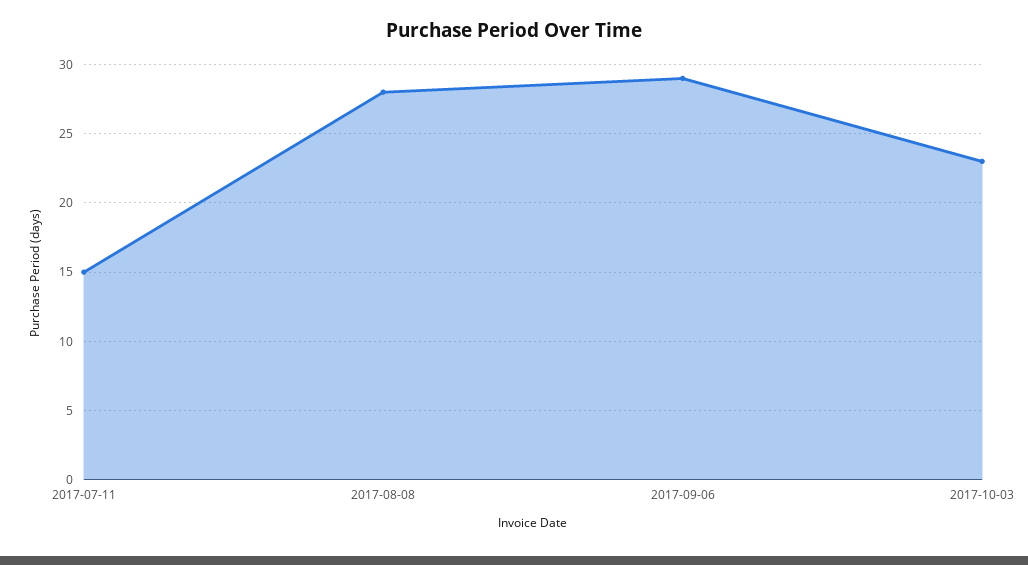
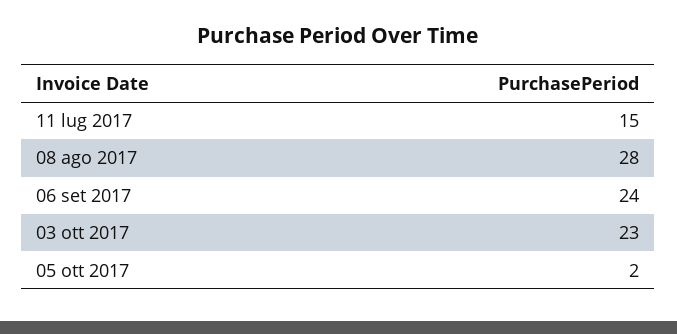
2017-09-06: 29 -> 24
05 ott 2017: none -> 2

